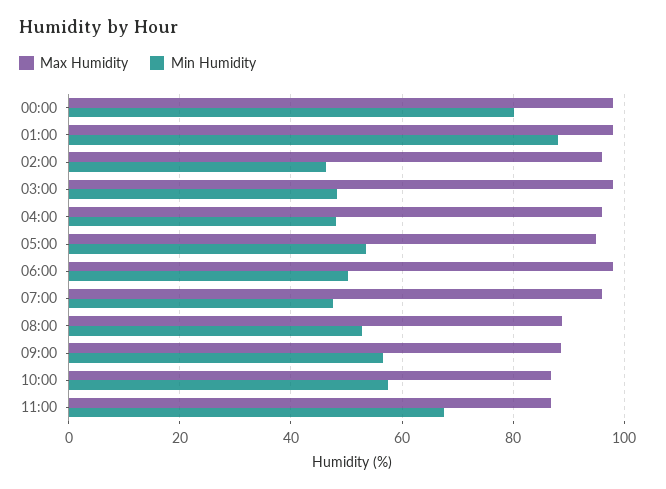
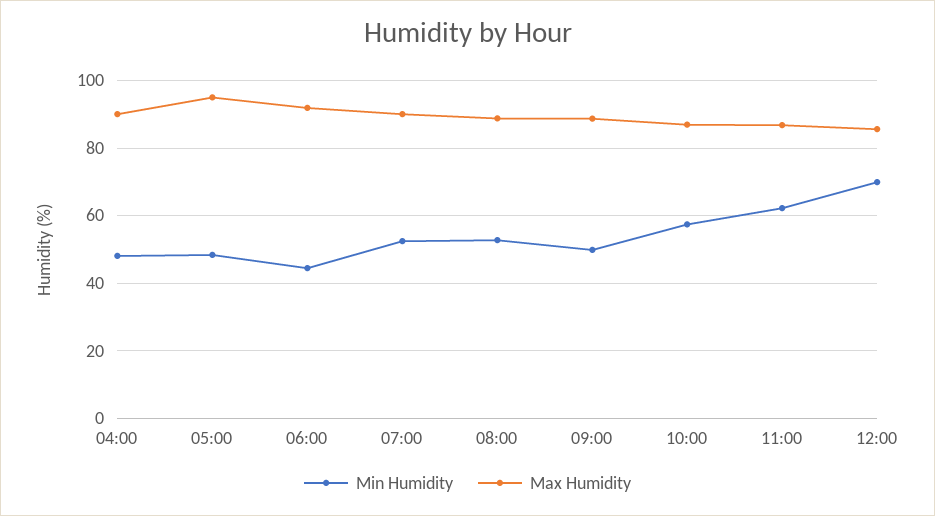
Max Humidity, 00:00: 98 -> none
Min Humidity, 00:00: 80 -> none
Max Humidity, 01:00: 98 -> none
Min Humidity, 01:00: 88 -> none
Max Humidity, 02:00: 96 -> none
Min Humidity, 02:00: 46 -> none
Max Humidity, 03:00: 98 -> none
Min Humidity, 03:00: 48 -> none
Max Humidity, 04:00: 96 -> 90
Min Humidity, 05:00: 54 -> 48
Max Humidity, 06:00: 98 -> 92
Min Humidity, 06:00: 50 -> 44
Max Humidity, 07:00: 96 -> 90
Min Humidity, 07:00: 48 -> 52
Min Humidity, 09:00: 56 -> 50
Min Humidity, 11:00: 68 -> 62
Min Humidity, 12:00: none -> 70
Max Humidity, 12:00: none -> 86

